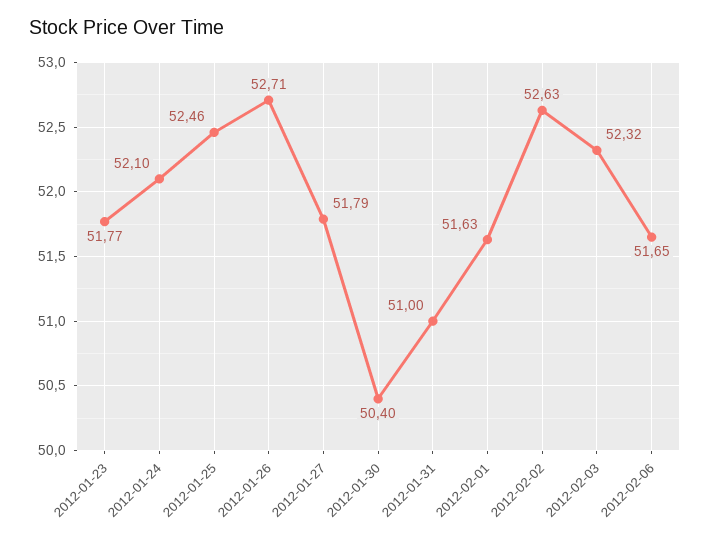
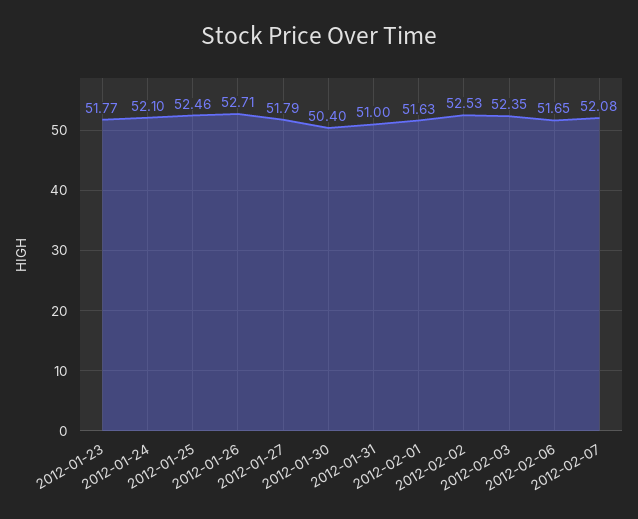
2012-02-02: 52.63 -> 52.53
2012-02-03: 52.32 -> 52.35
2012-02-07: none -> 52.08

